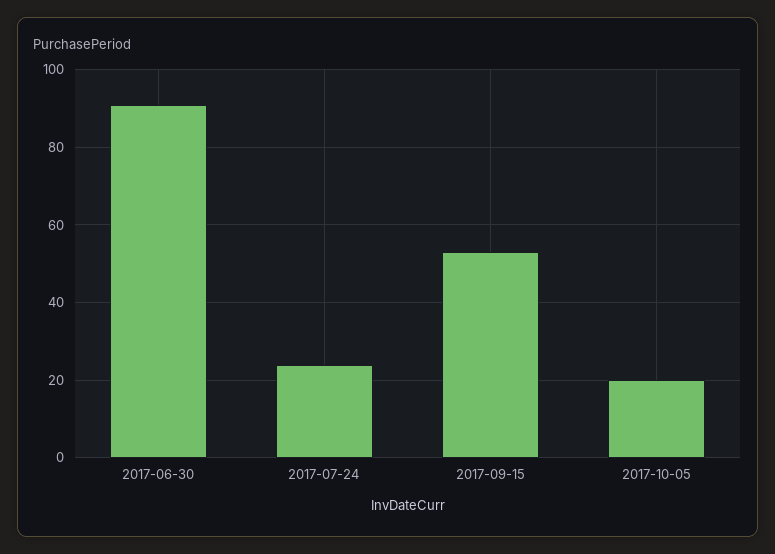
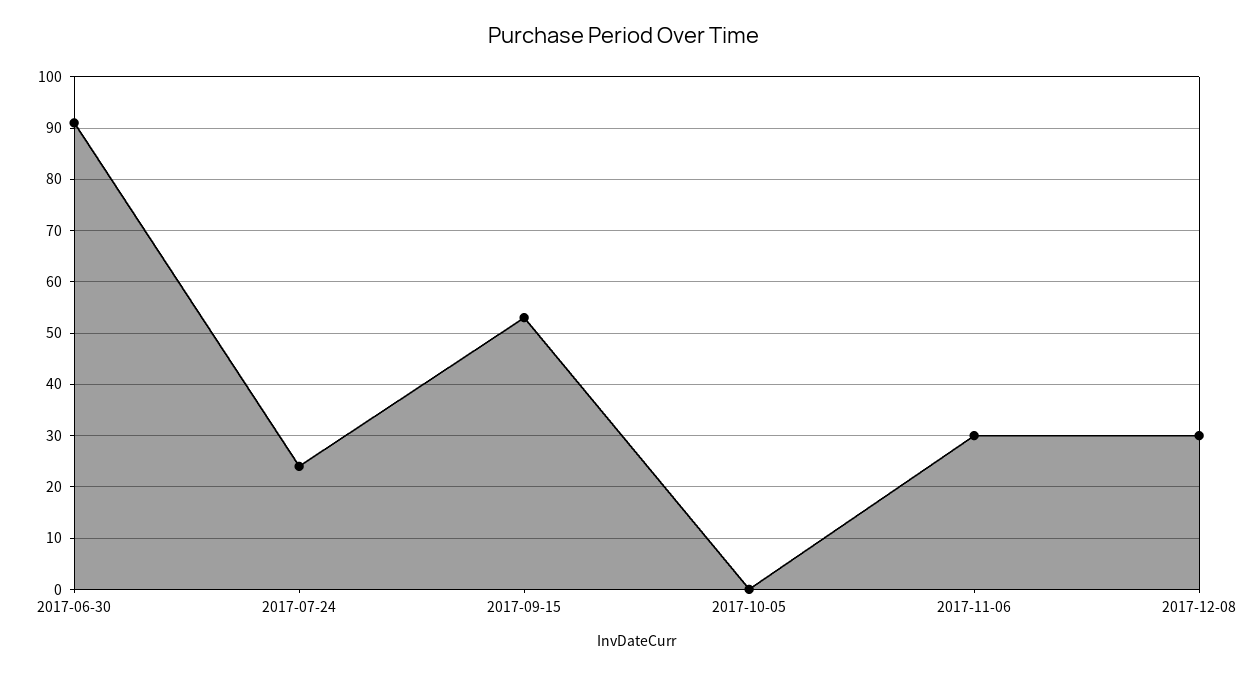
2017-10-05: 20 -> 0
2017-11-06: none -> 30
2017-12-08: none -> 30

